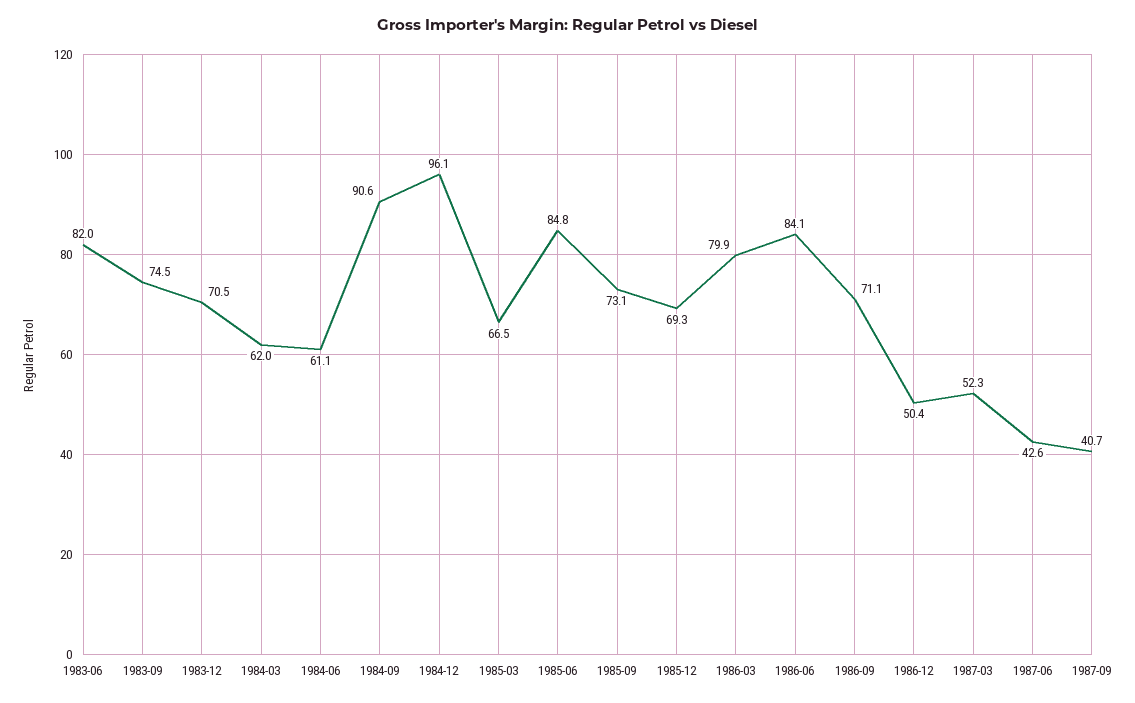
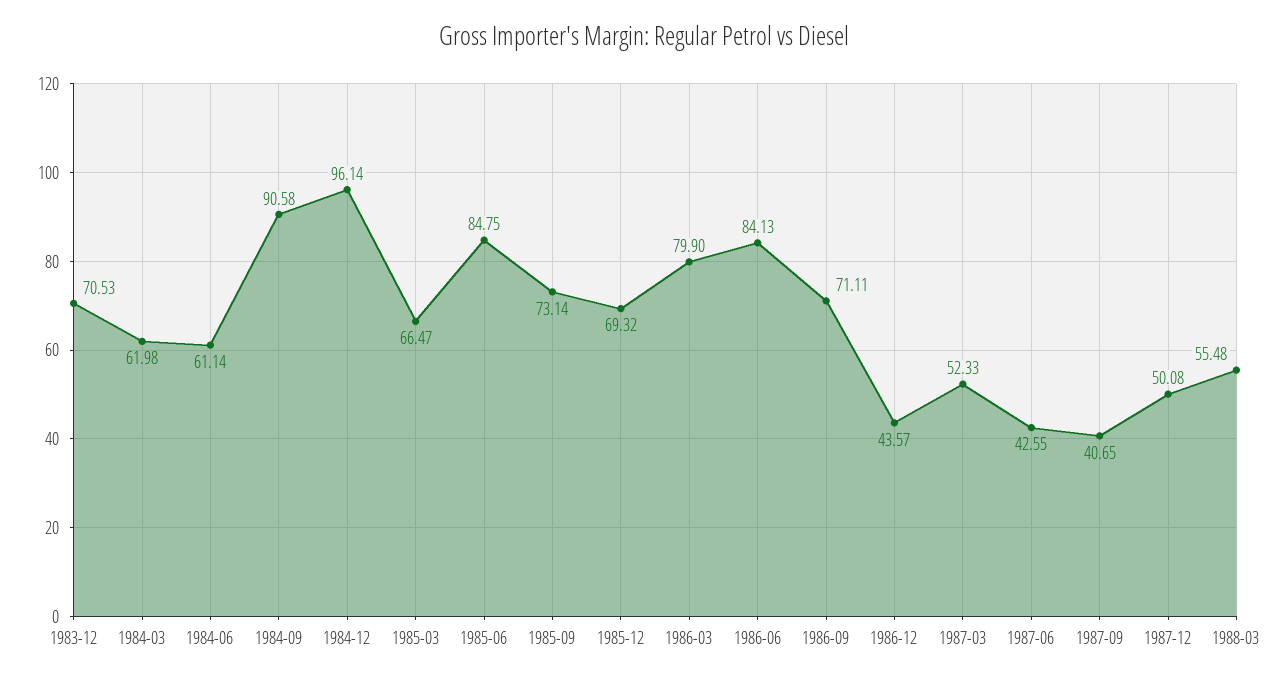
1983-06: 82 -> none
1983-09: 74.5 -> none
1986-12: 50.4 -> 43.57
1987-12: none -> 50.08
1988-03: none -> 55.48

